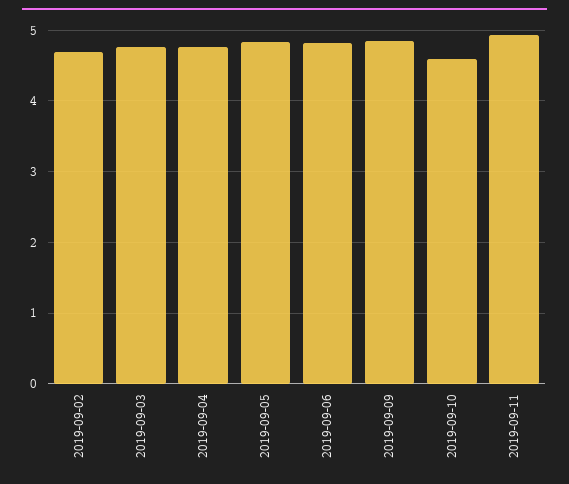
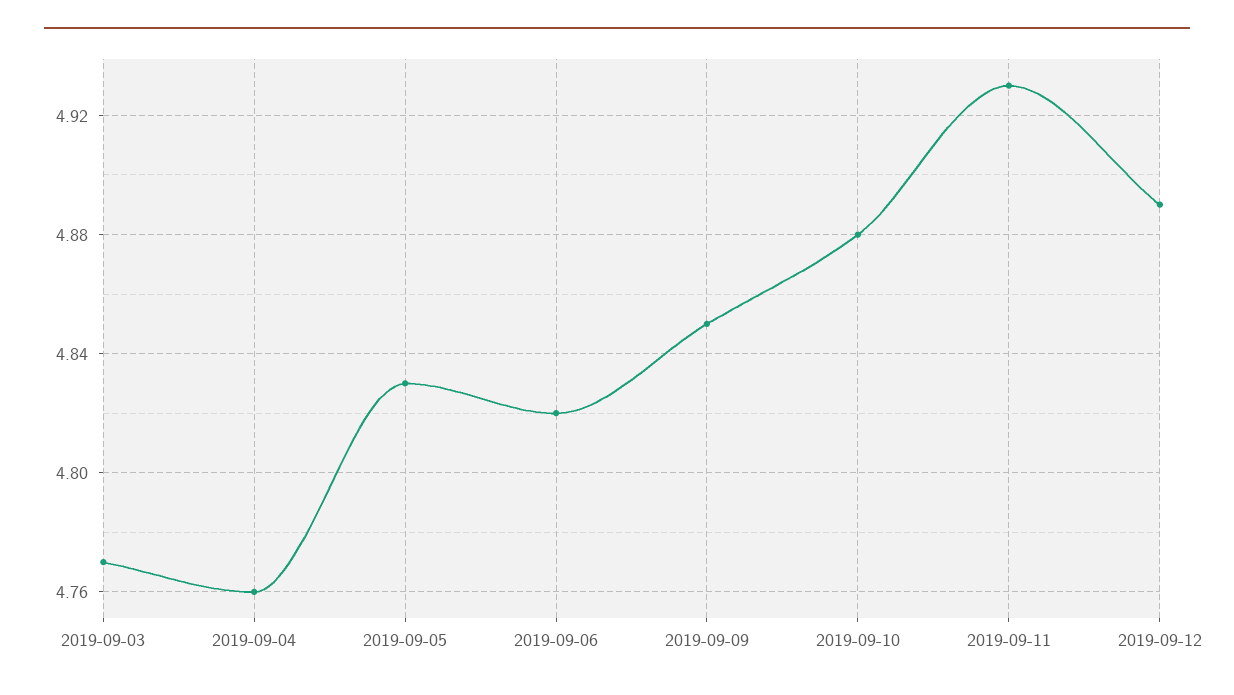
2019-09-02: 4.7 -> none
2019-09-10: 4.6 -> 4.88
2019-09-12: none -> 4.89

